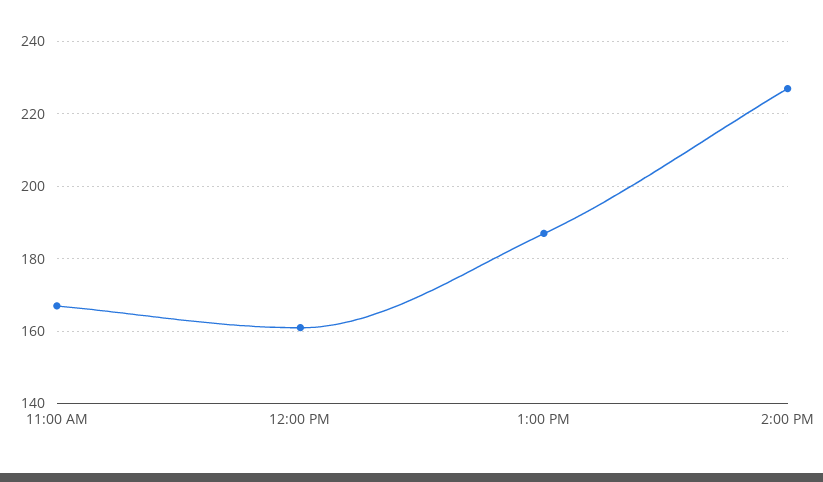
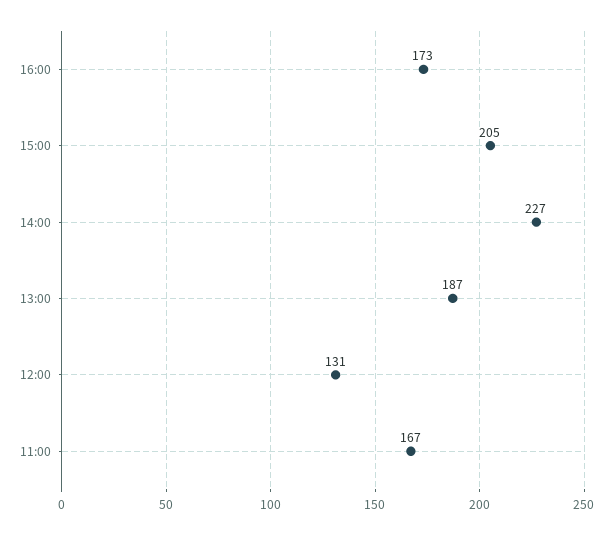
12:00 PM: 160 -> 131
16:00: none -> 173
15:00: none -> 205

